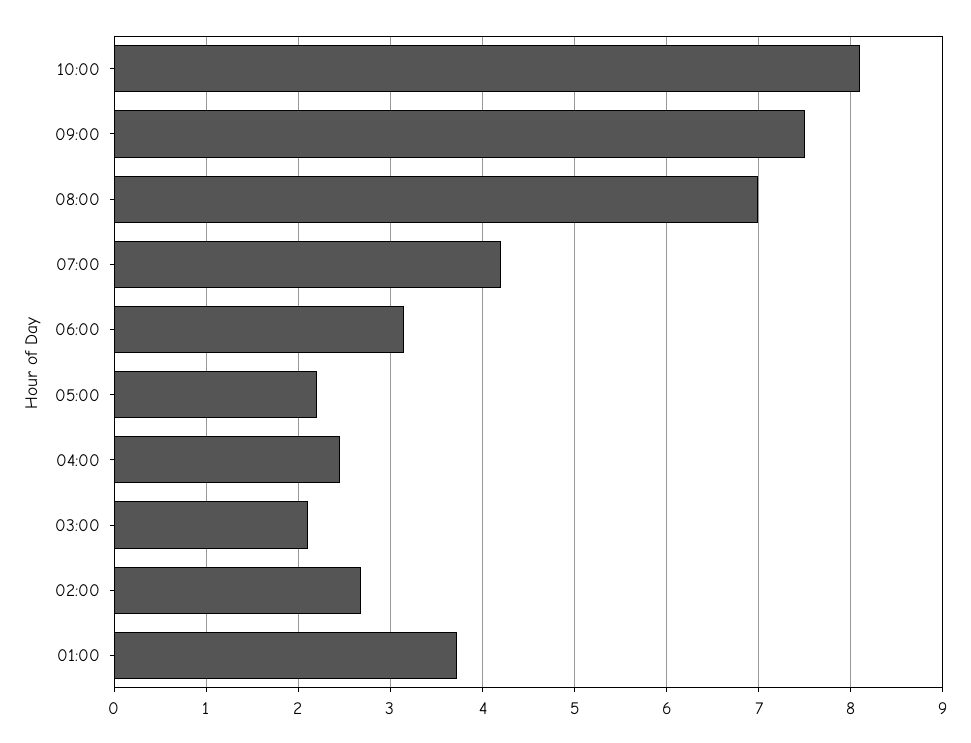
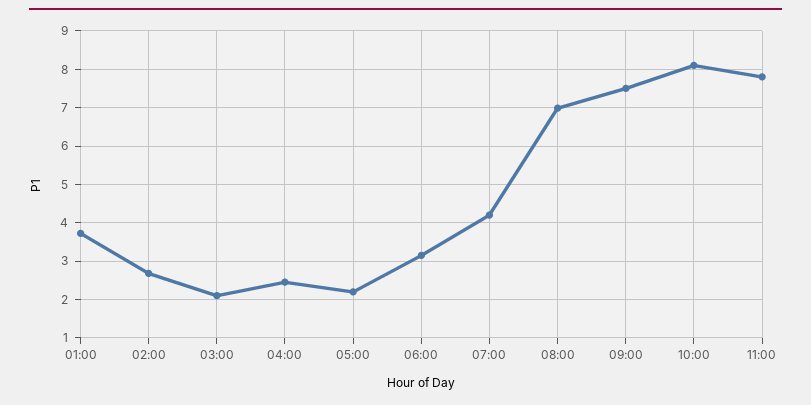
11:00: none -> 7.8

